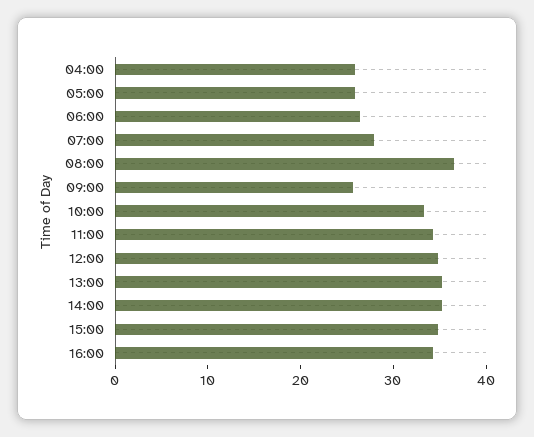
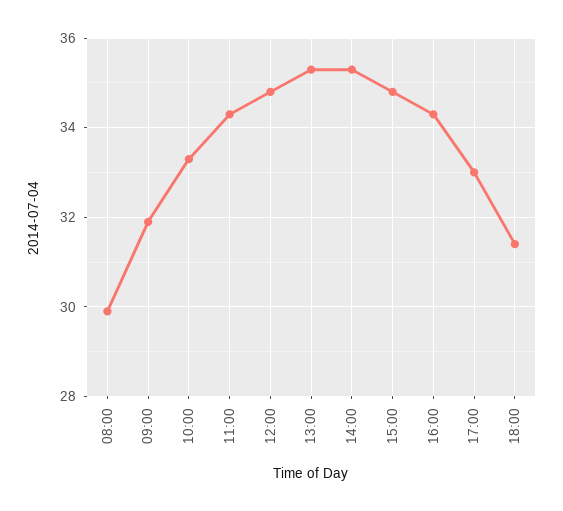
04:00: 26 -> none
05:00: 26 -> none
06:00: 26 -> none
07:00: 28 -> none
08:00: 36 -> 30
09:00: 26 -> 32
17:00: none -> 33
18:00: none -> 31.5

